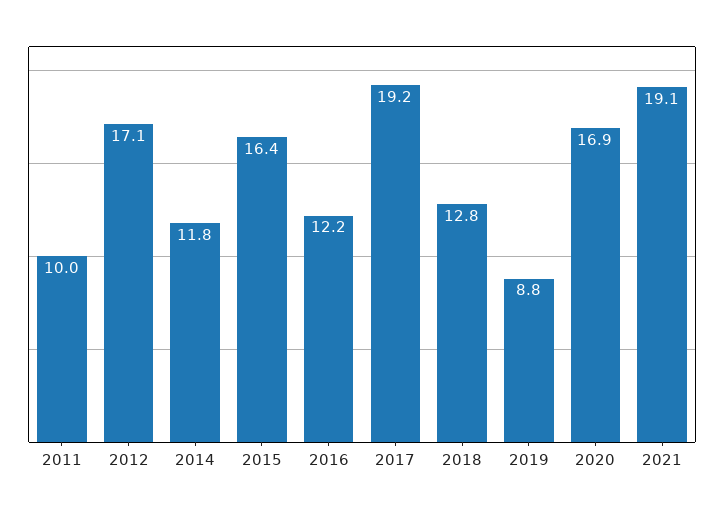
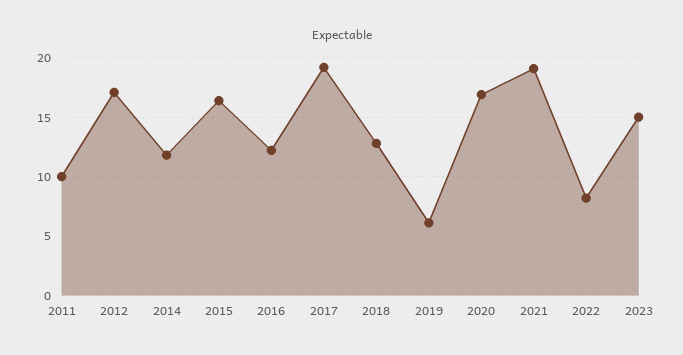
2019: 8.8 -> 6
2022: none -> 8
2023: none -> 15

